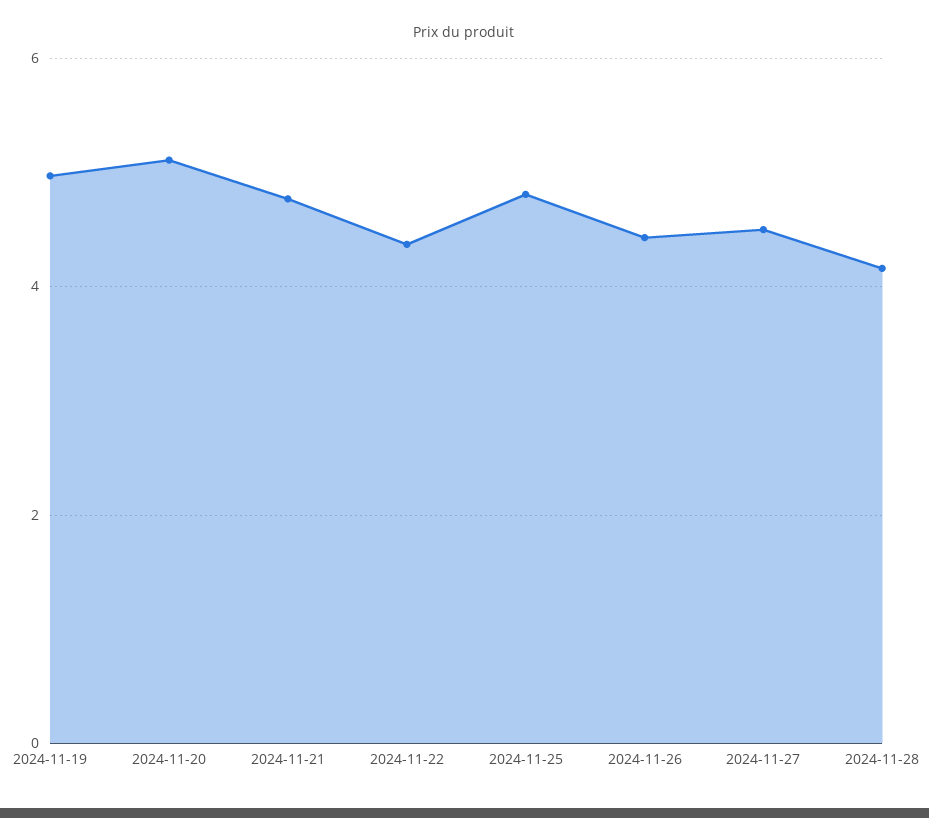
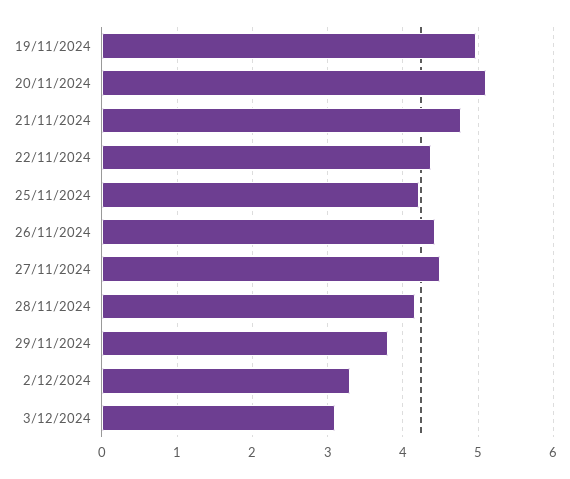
2024-11-25: 4.8 -> 4.2
29/11/2024: none -> 3.8
2/12/2024: none -> 3.3
3/12/2024: none -> 3.1

